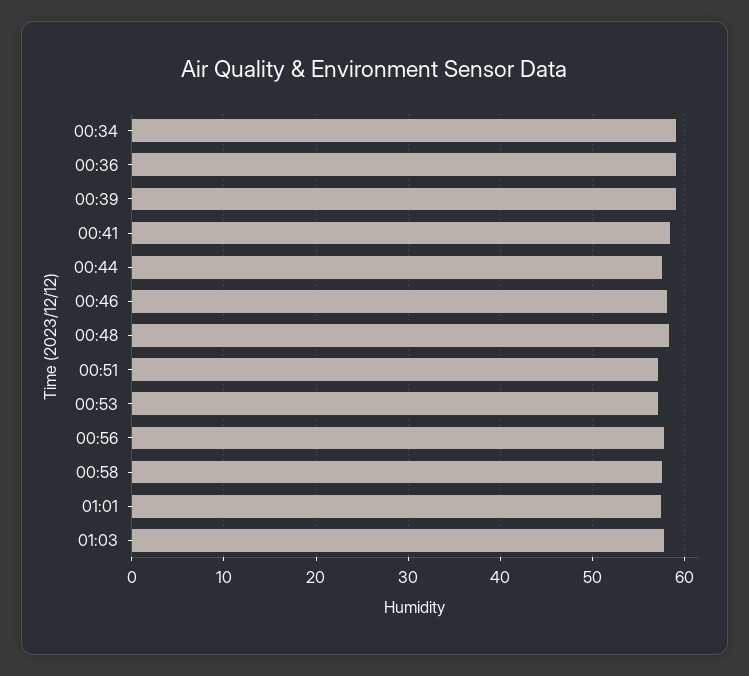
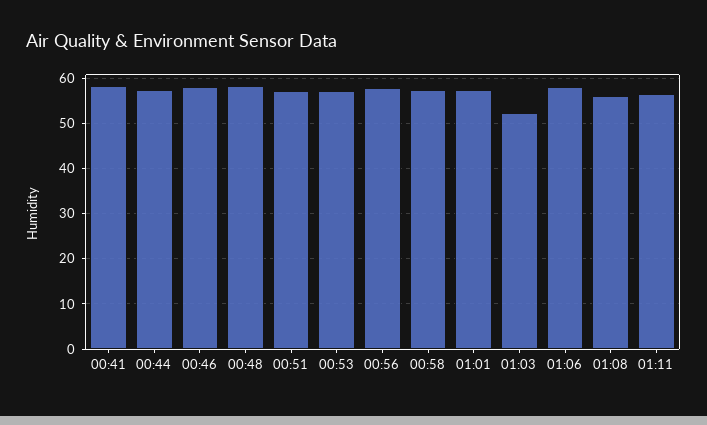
00:34: 59 -> none
00:36: 59 -> none
00:39: 59 -> none
01:03: 58 -> 52
01:06: none -> 58
01:08: none -> 56
01:11: none -> 56

